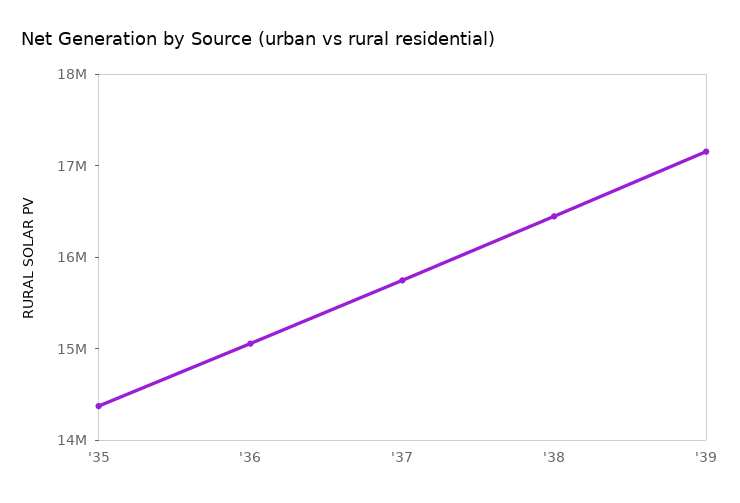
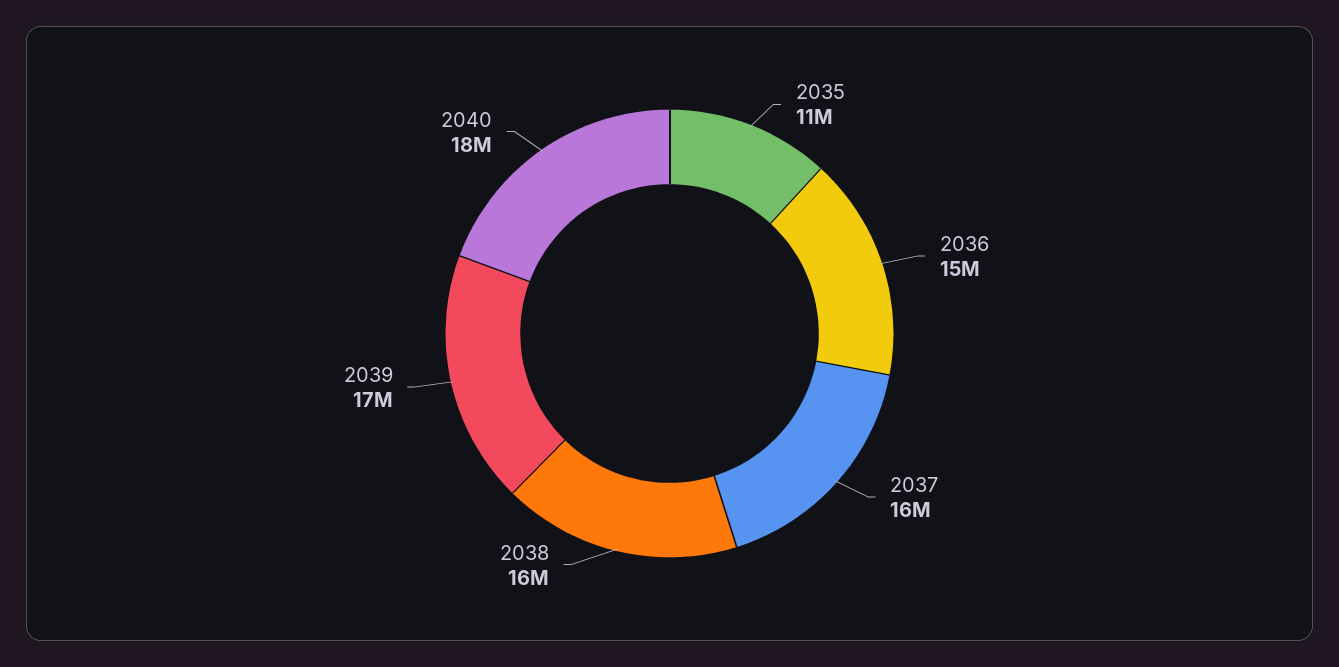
'35: 14400000 -> 11000000
2040: none -> 18000000

